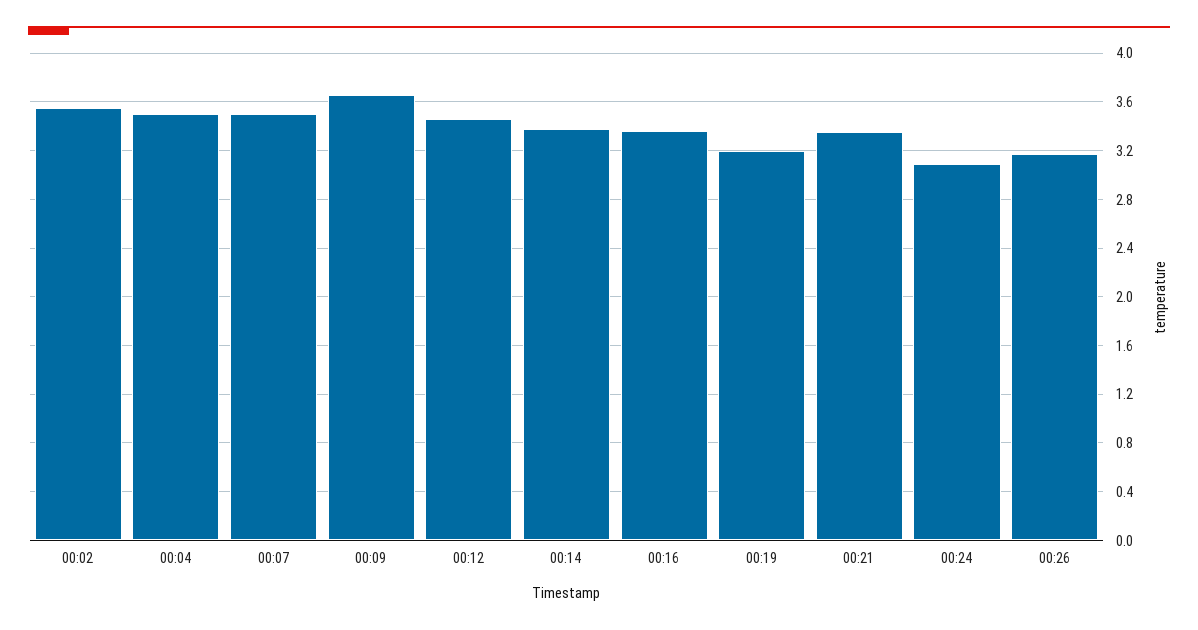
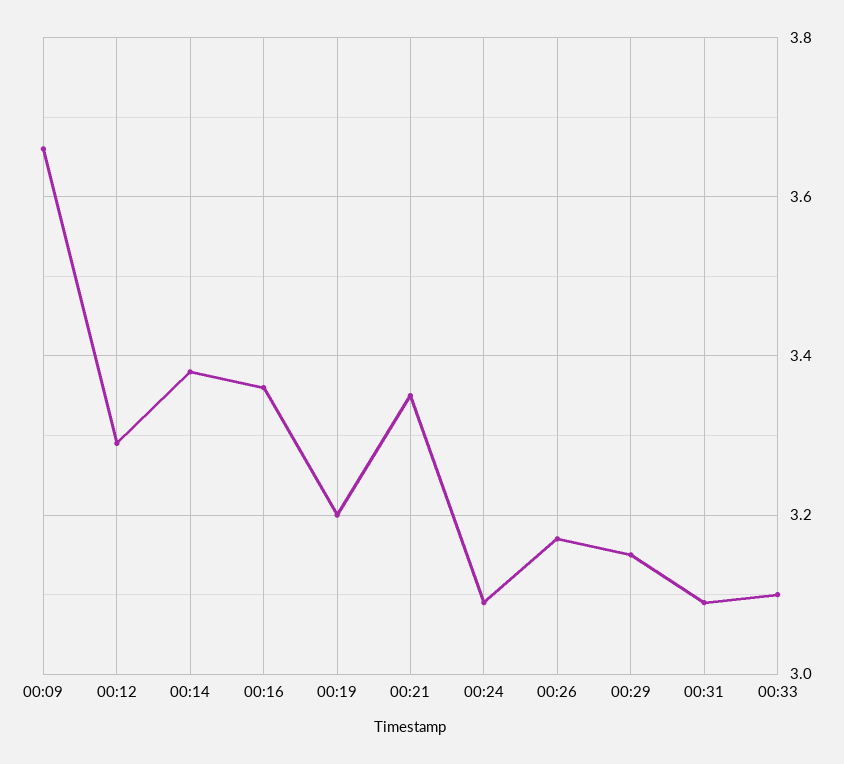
00:02: 3.55 -> none
00:04: 3.5 -> none
00:07: 3.5 -> none
00:12: 3.45 -> 3.3
00:29: none -> 3.15
00:31: none -> 3.1
00:33: none -> 3.1

